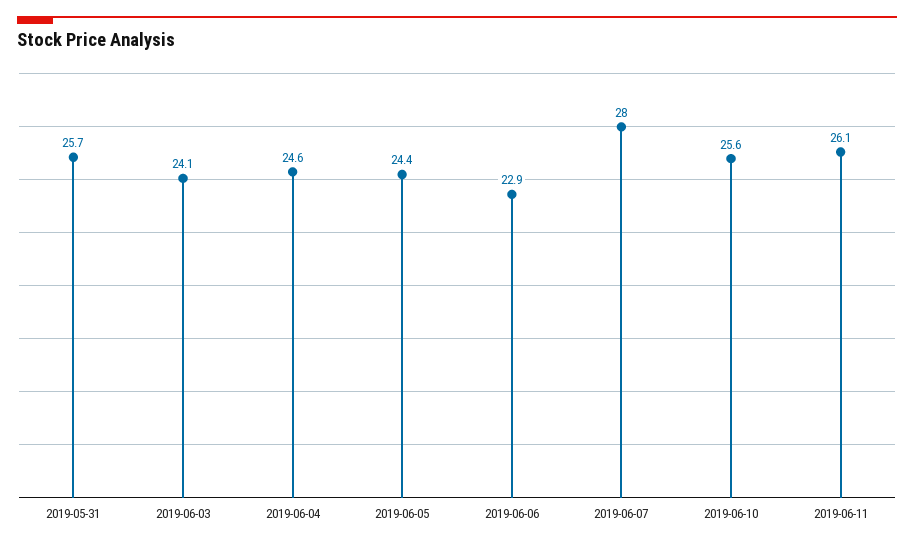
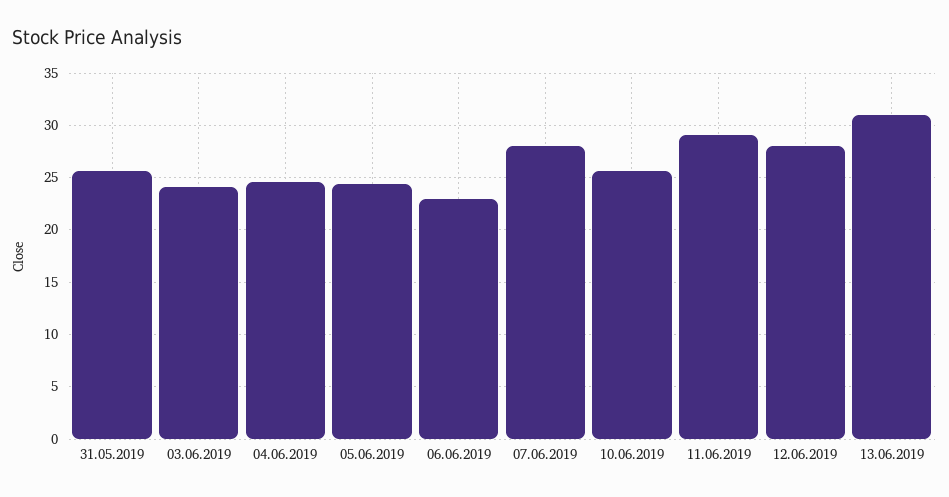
2019-06-11: 26.1 -> 29
12.06.2019: none -> 28
13.06.2019: none -> 31

